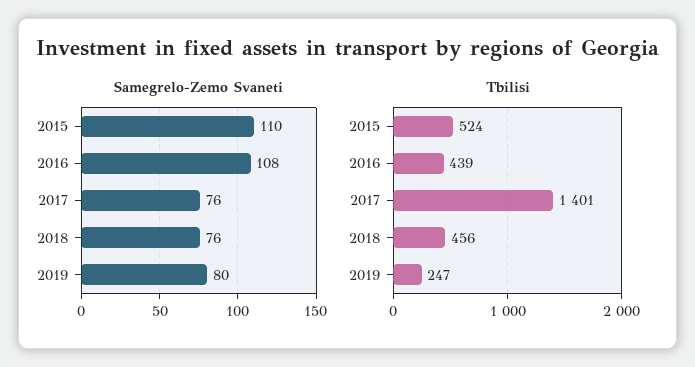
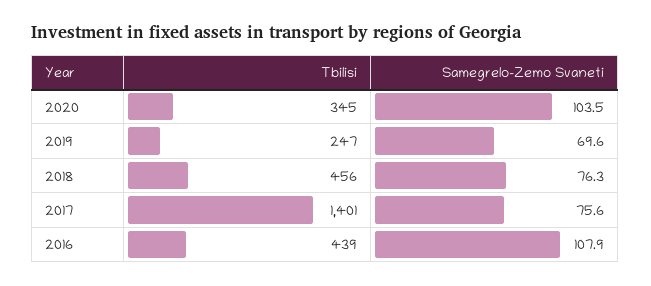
Samegrelo-Zemo Svaneti, 2015: 110 -> none
Samegrelo-Zemo Svaneti, 2019: 80 -> 69.6
Tbilisi, 2015: 524 -> none
Tbilisi, 2020: none -> 345
Samegrelo-Zemo Svaneti, 2020: none -> 103.5

